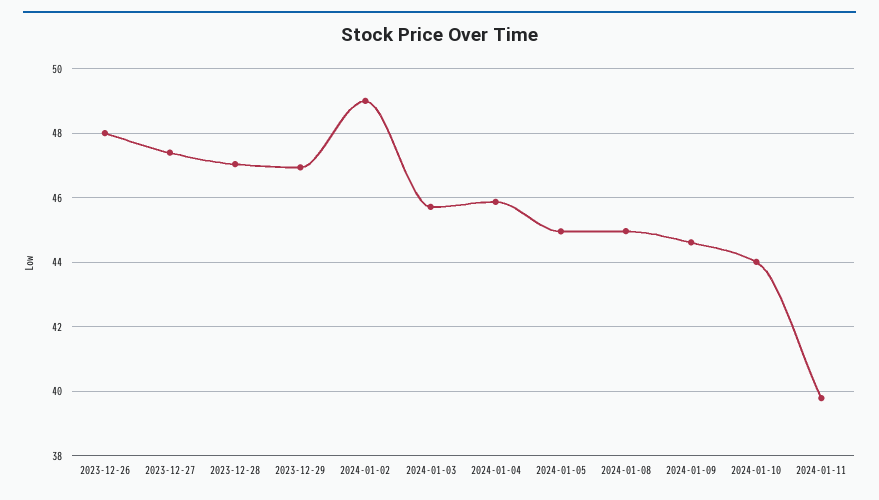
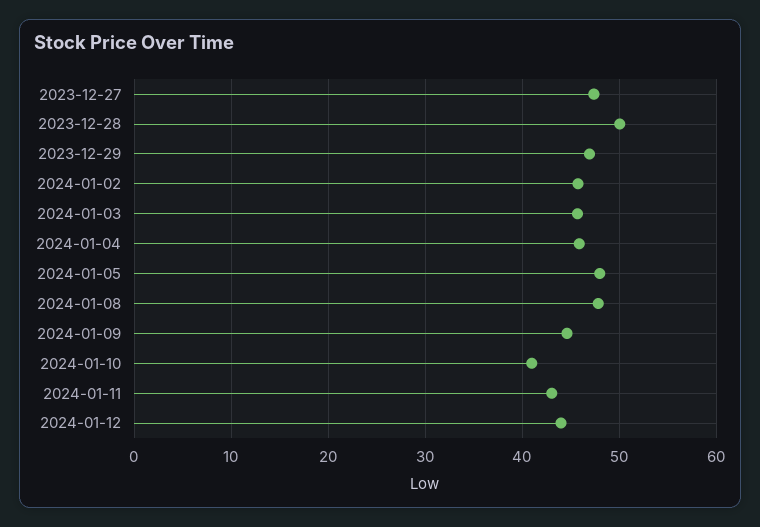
2023-12-26: 48 -> none
2023-12-28: 47 -> 50
2024-01-02: 49 -> 46
2024-01-05: 45 -> 48
2024-01-08: 45 -> 48
2024-01-10: 44 -> 41
2024-01-11: 39.8 -> 43
2024-01-12: none -> 44

